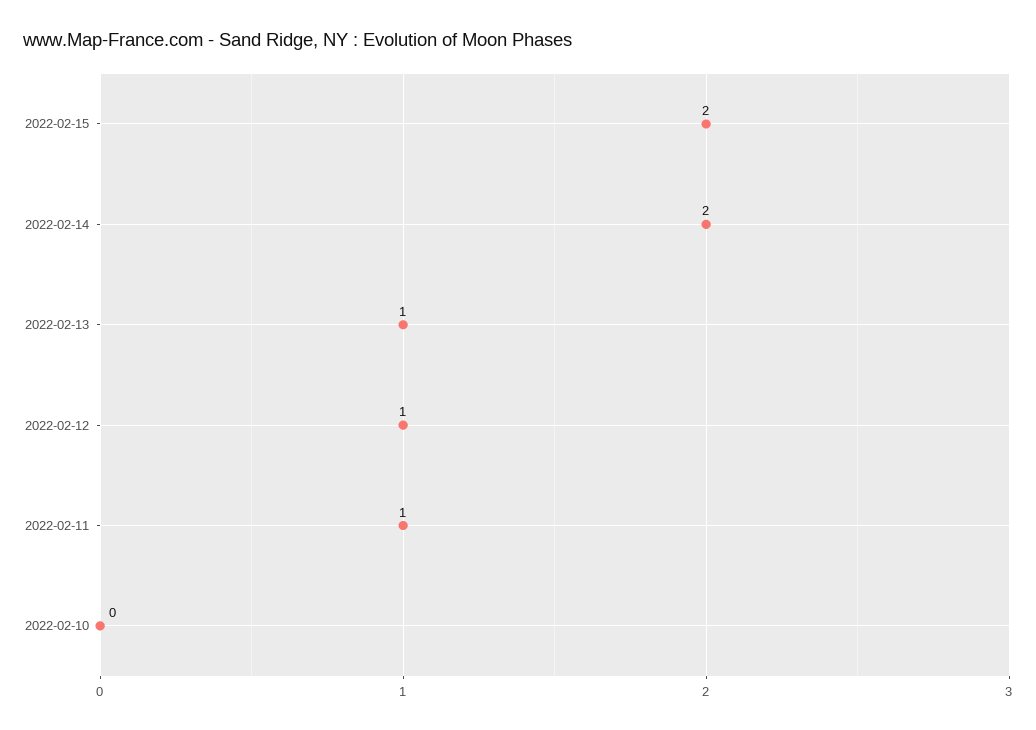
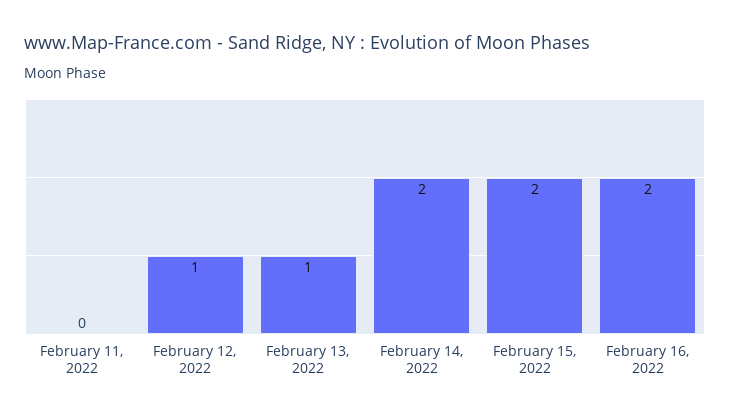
2022-02-11: 1 -> 0
2022-02-10: 0 -> none
February 16, 2022: none -> 2

